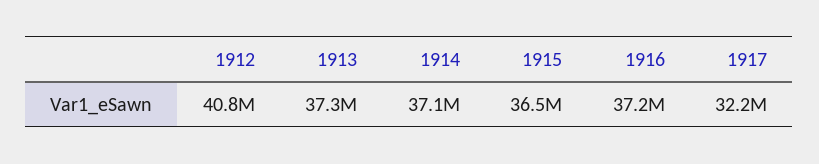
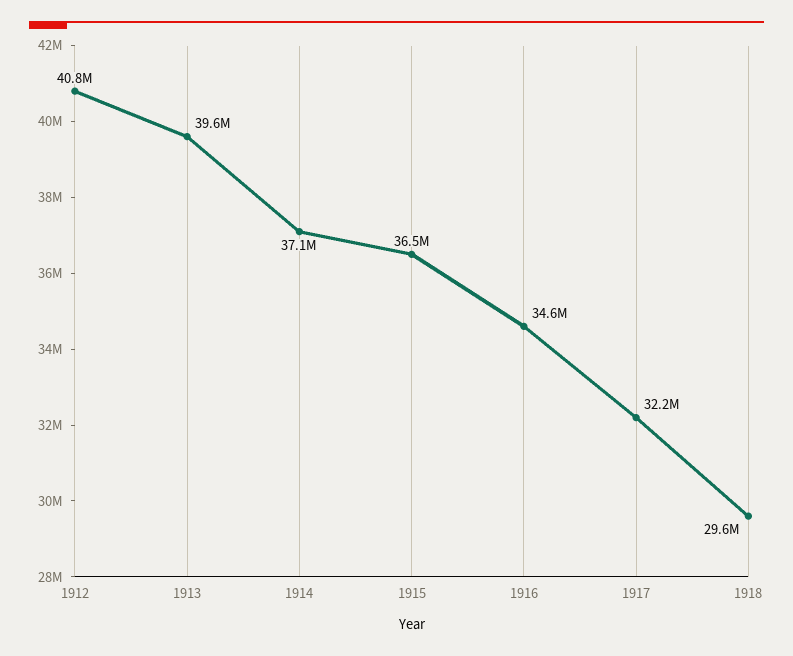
1913: 37300000 -> 39600000
1916: 37200000 -> 34600000
1918: none -> 29600000

